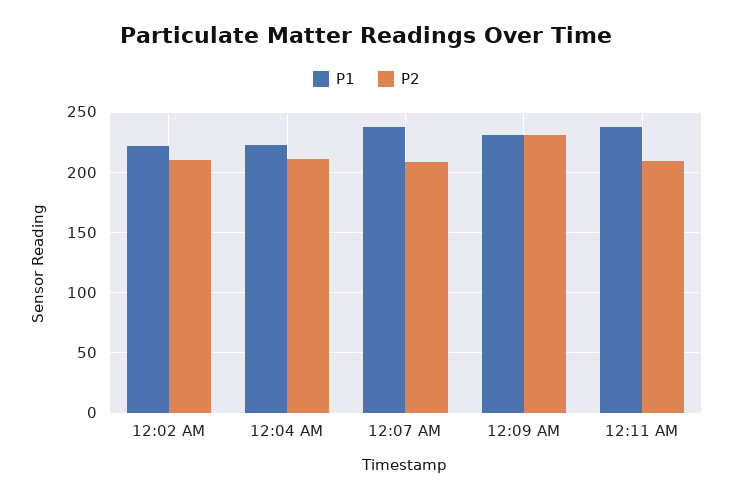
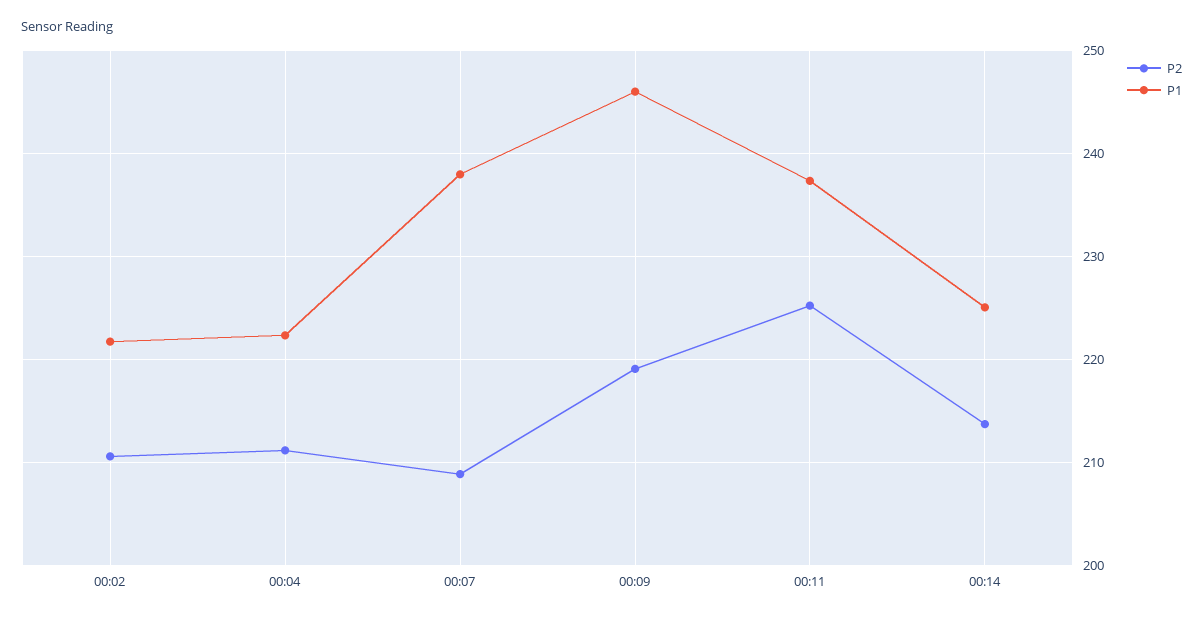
P1, 12:09 AM: 230 -> 246
P2, 12:09 AM: 230 -> 219
P2, 12:11 AM: 210 -> 225
P2, 00:14: none -> 214
P1, 00:14: none -> 225

